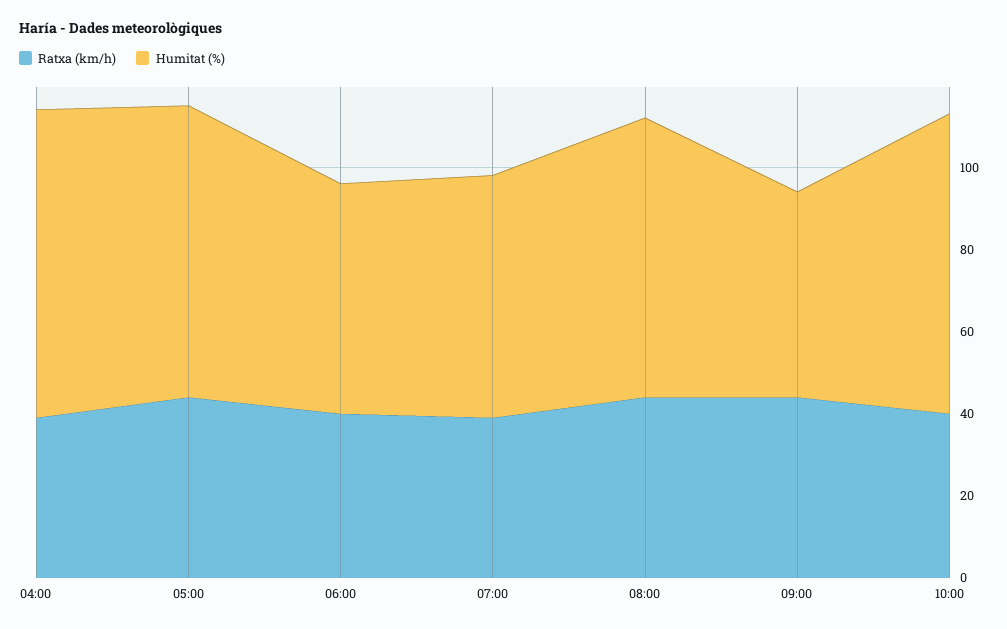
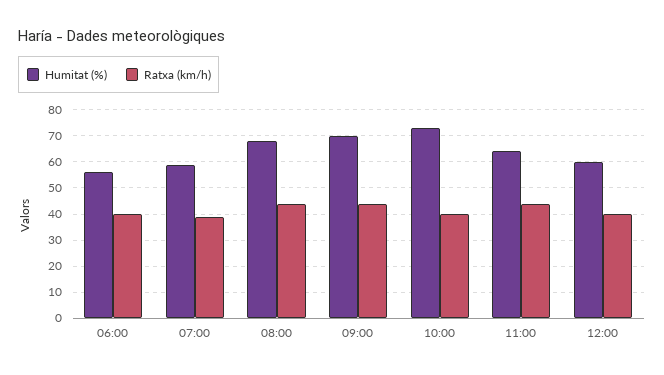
Ratxa (km/h), 04:00: 40 -> none
Humitat (%), 04:00: 75 -> none
Ratxa (km/h), 05:00: 45 -> none
Humitat (%), 05:00: 70 -> none
Humitat (%), 09:00: 50 -> 70
Humitat (%), 11:00: none -> 65
Ratxa (km/h), 11:00: none -> 45
Humitat (%), 12:00: none -> 60
Ratxa (km/h), 12:00: none -> 40

